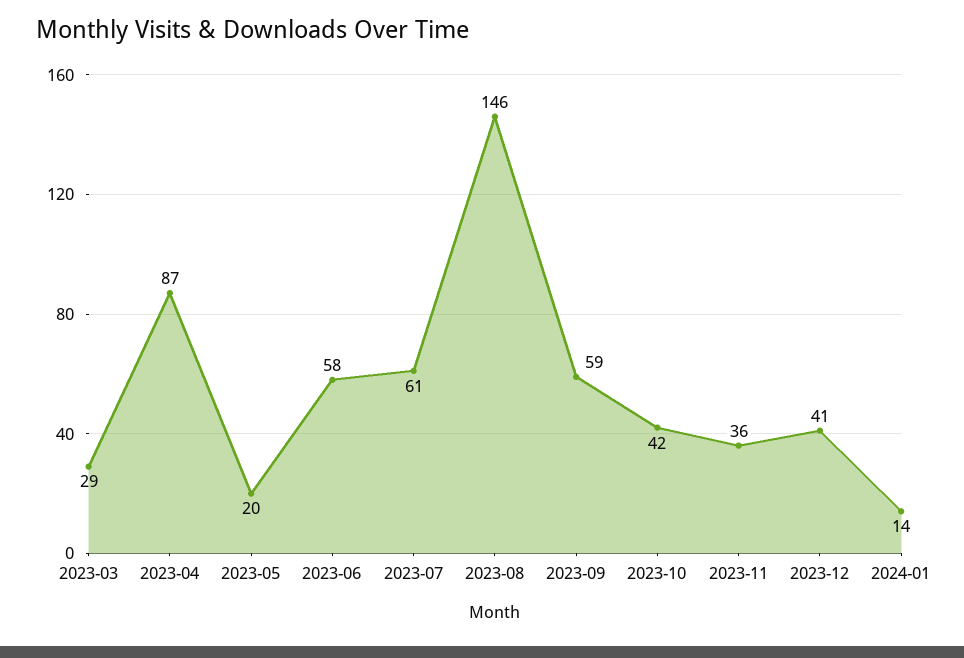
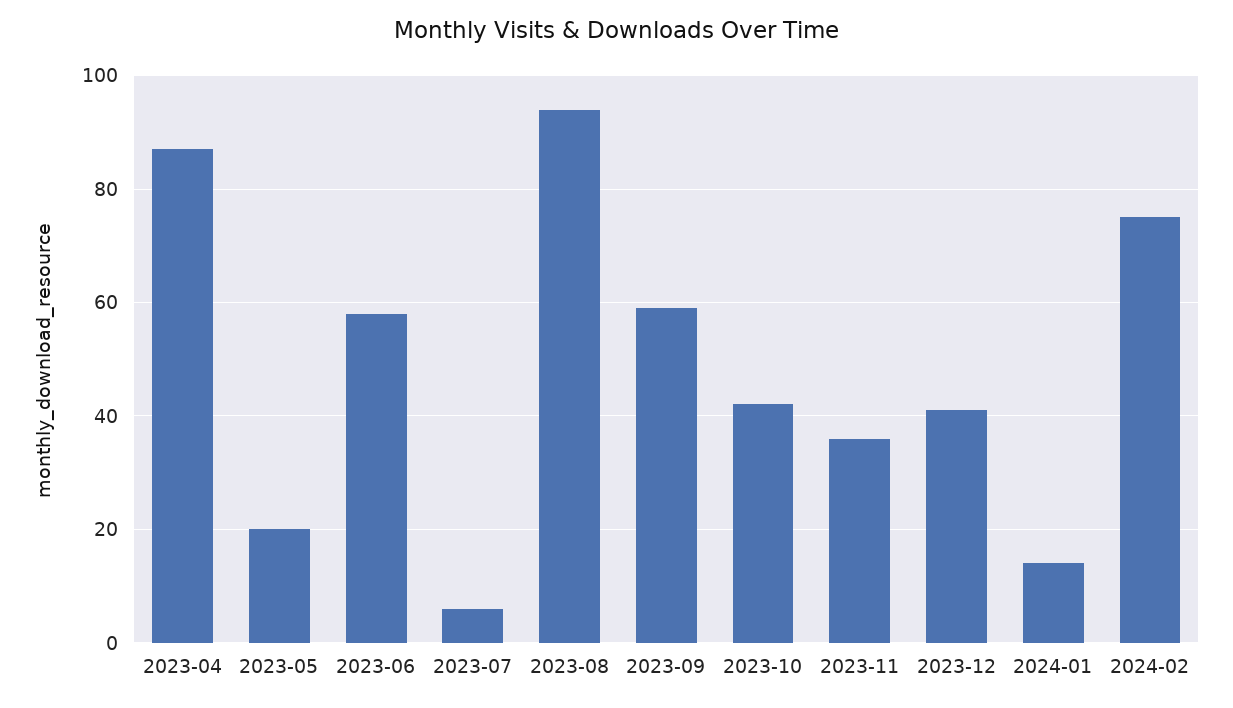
2023-03: 29 -> none
2023-07: 61 -> 5
2023-08: 146 -> 95
2024-02: none -> 75

